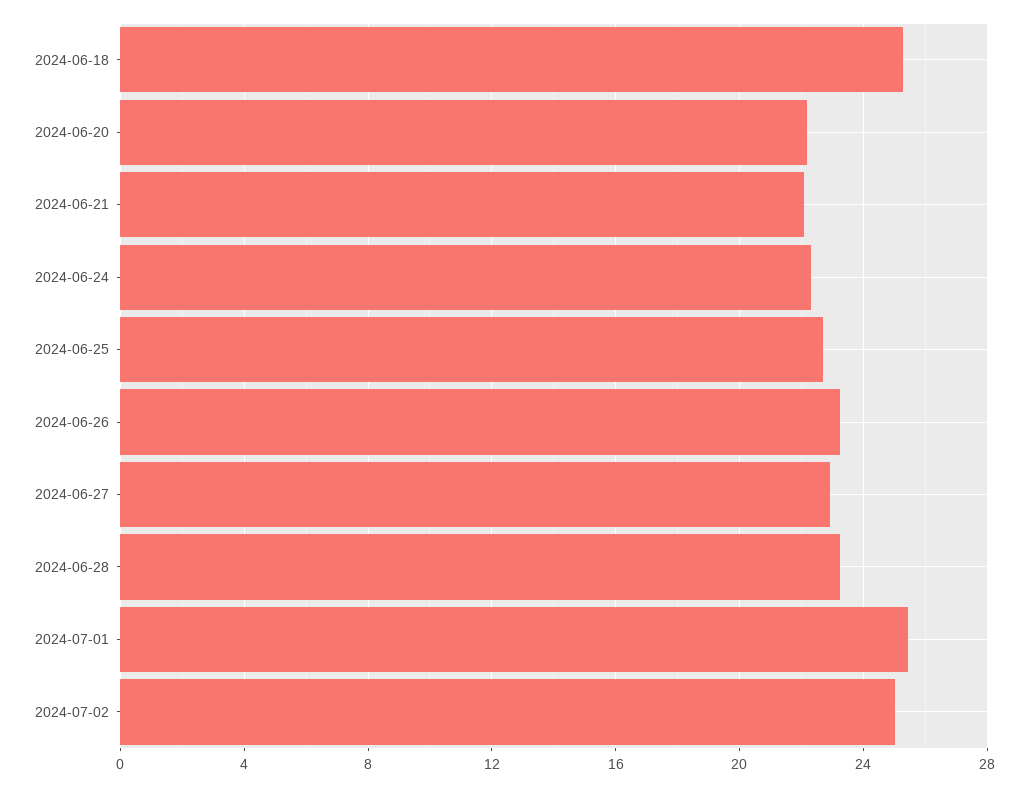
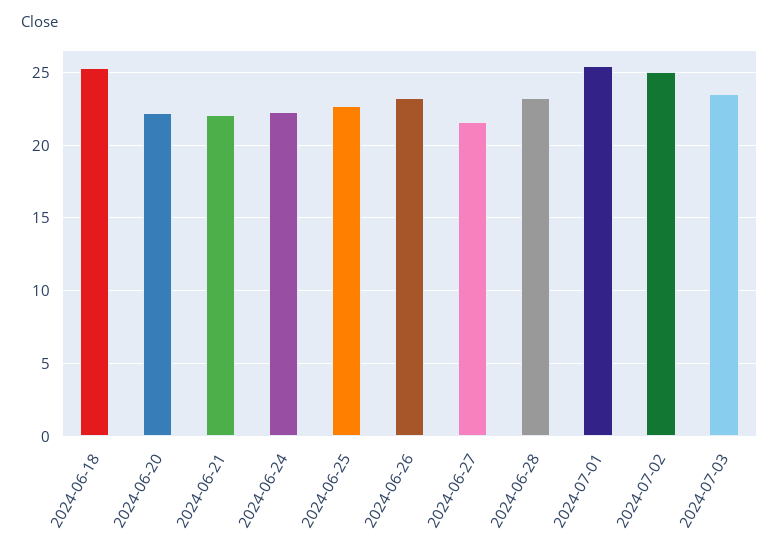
2024-06-27: 23 -> 21.5
2024-07-03: none -> 23.5

